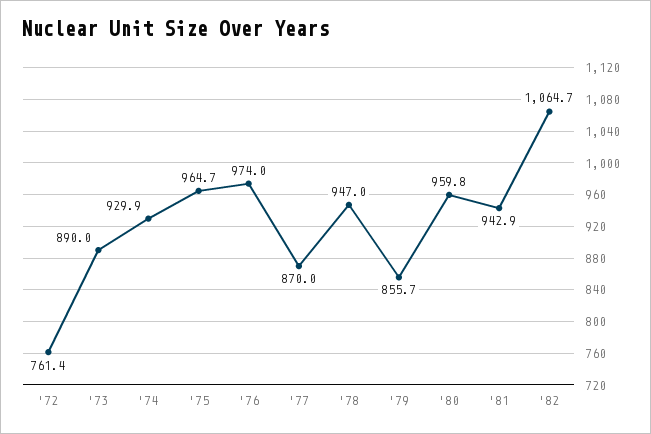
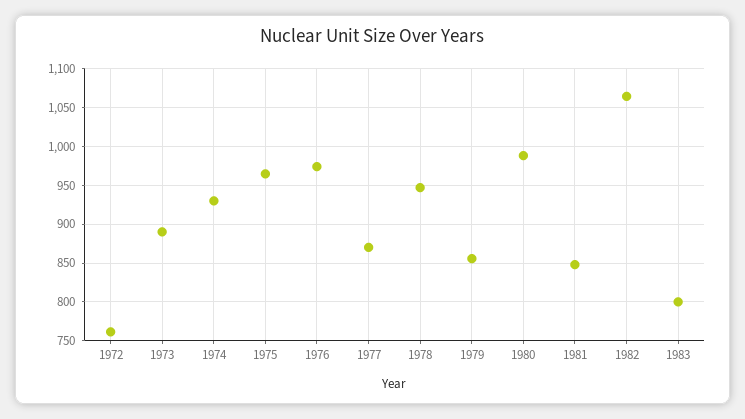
'80: 959.8 -> 990
'81: 942.9 -> 850
1983: none -> 800

